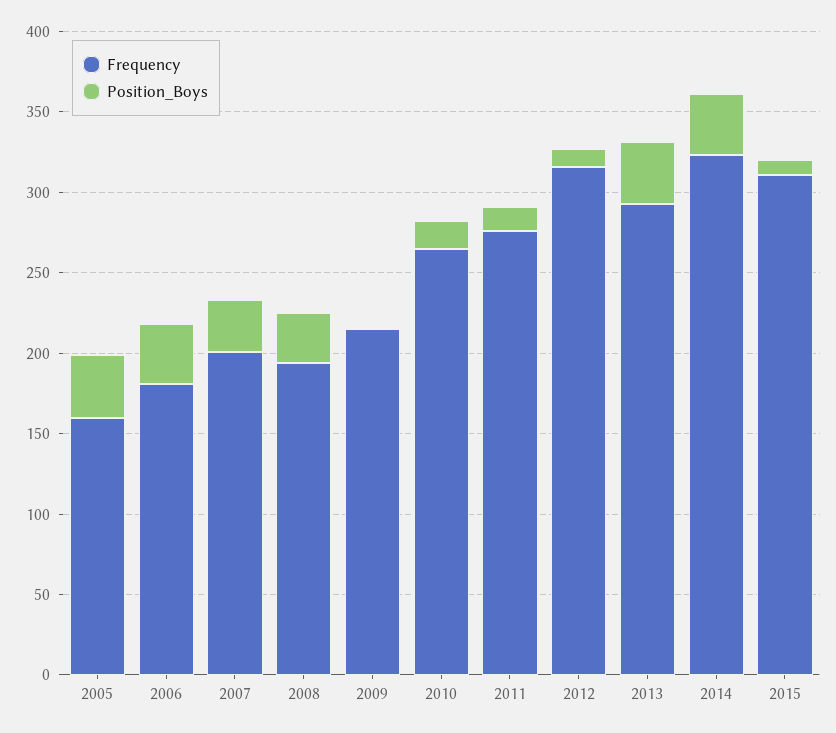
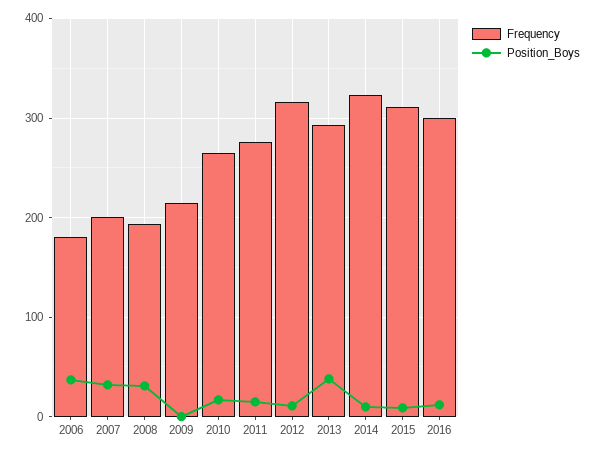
Frequency, 2005: 160 -> none
Position_Boys, 2005: 40 -> none
Position_Boys, 2014: 40 -> 10
Frequency, 2016: none -> 300
Position_Boys, 2016: none -> 10

